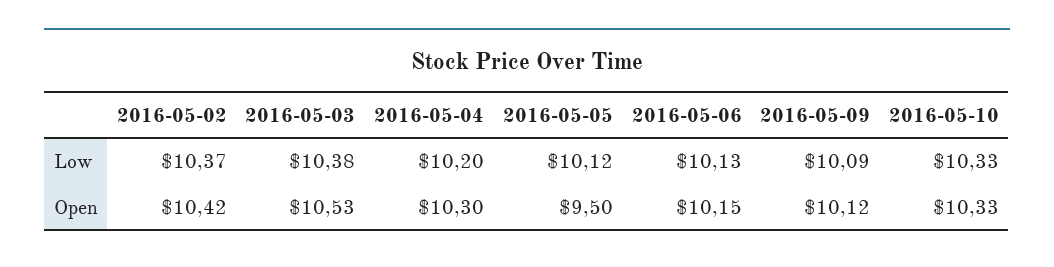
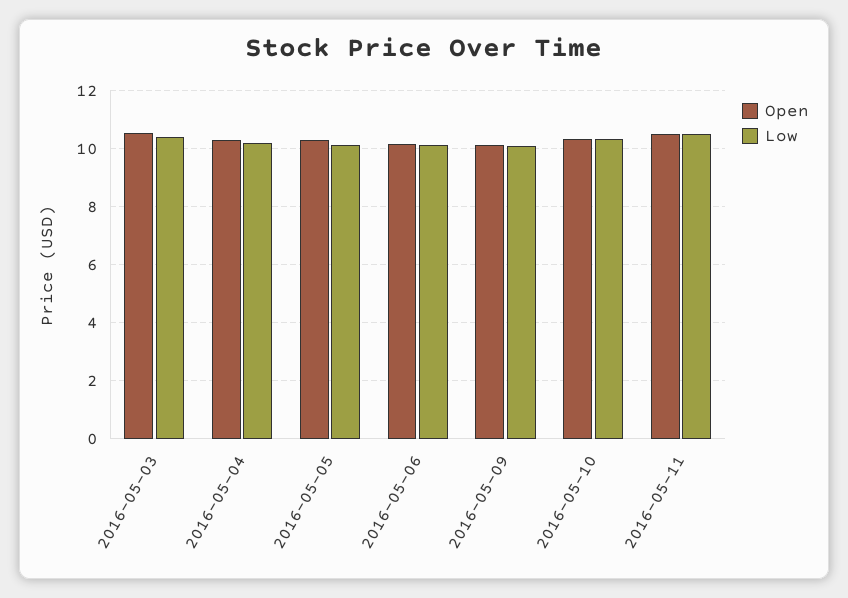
Low, 2016-05-02: 10.37 -> none
Open, 2016-05-02: 10.42 -> none
Open, 2016-05-05: 9.5 -> 10.25
Open, 2016-05-11: none -> 10.5
Low, 2016-05-11: none -> 10.5

